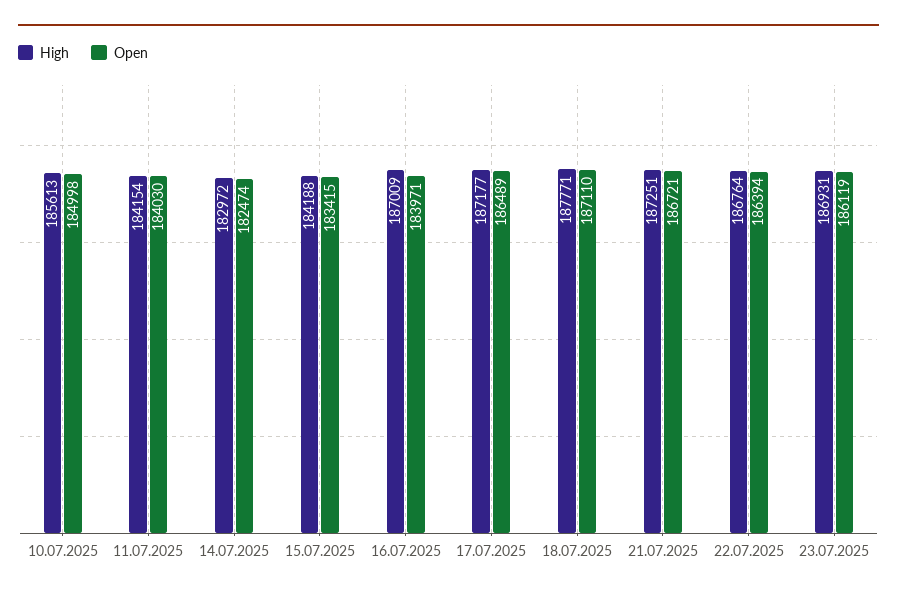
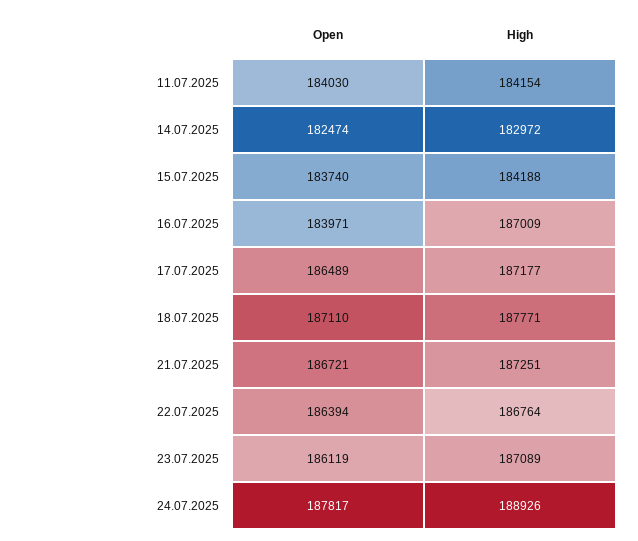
High, 10.07.2025: 185613 -> none
Open, 10.07.2025: 184998 -> none
Open, 15.07.2025: 183415 -> 183740
High, 23.07.2025: 186931 -> 187089
Open, 24.07.2025: none -> 187817
High, 24.07.2025: none -> 188926

